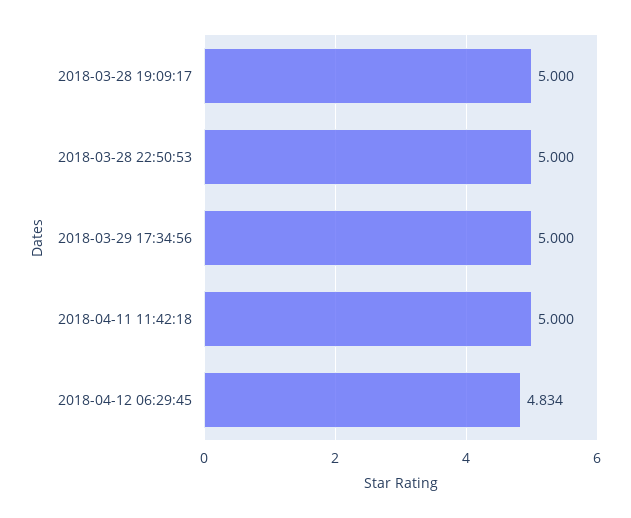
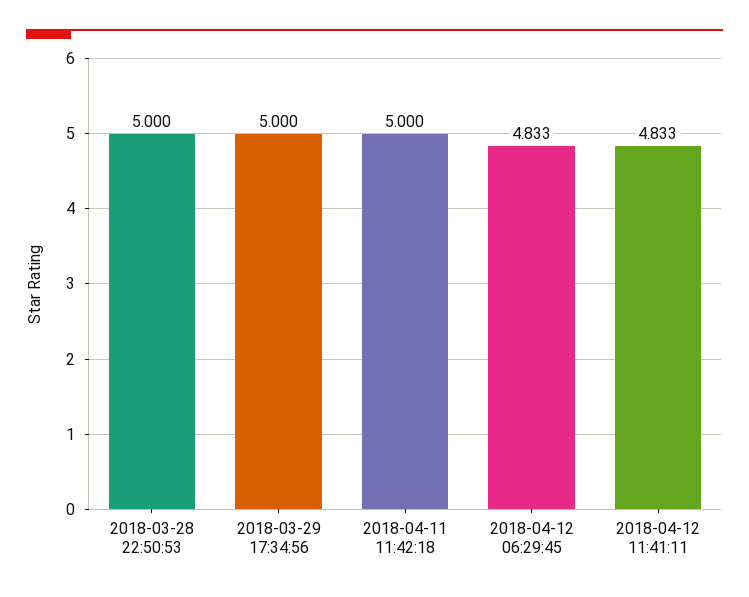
2018-03-28 19:09:17: 5 -> none
2018-04-12 06:29:45: 4.834 -> 4.833
2018-04-12 11:41:11: none -> 4.833

